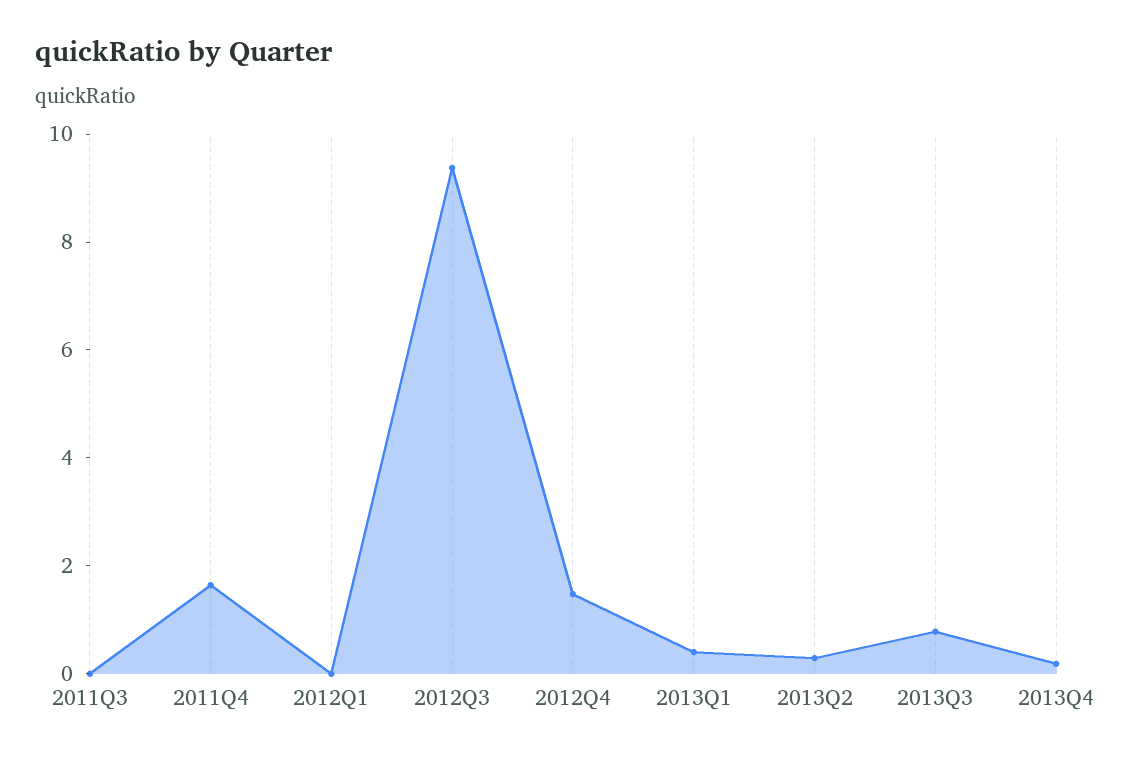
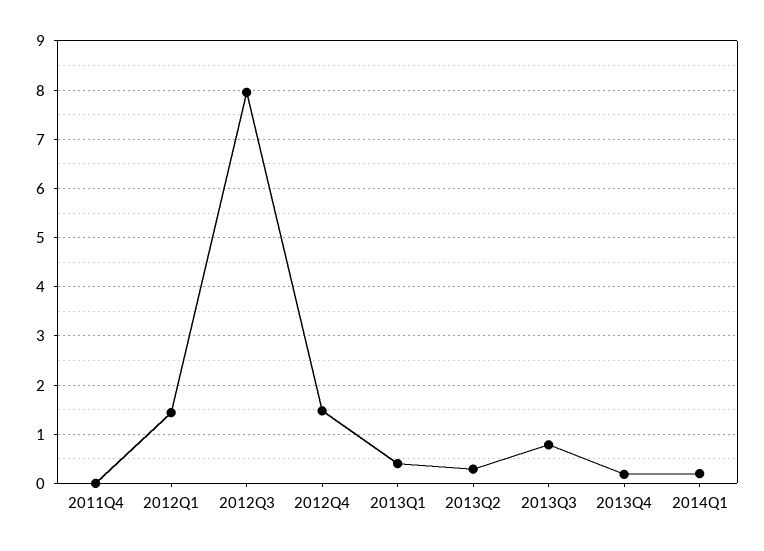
2011Q3: 0 -> none
2011Q4: 1.5 -> 0
2012Q1: 0 -> 1.4
2012Q3: 9.5 -> 8
2014Q1: none -> 0.2

